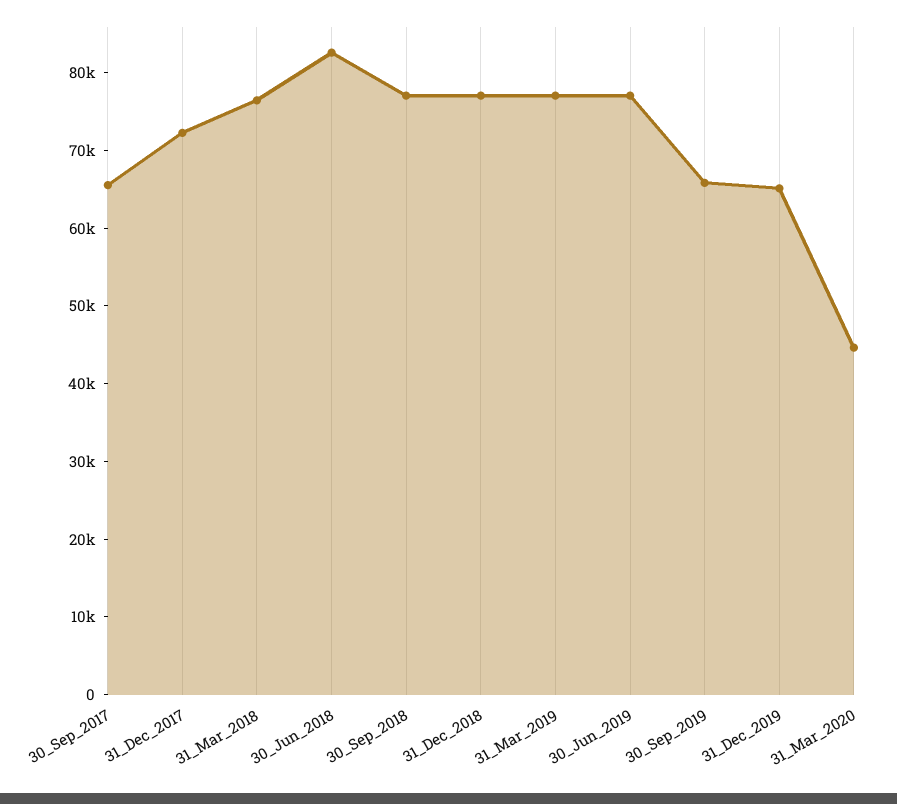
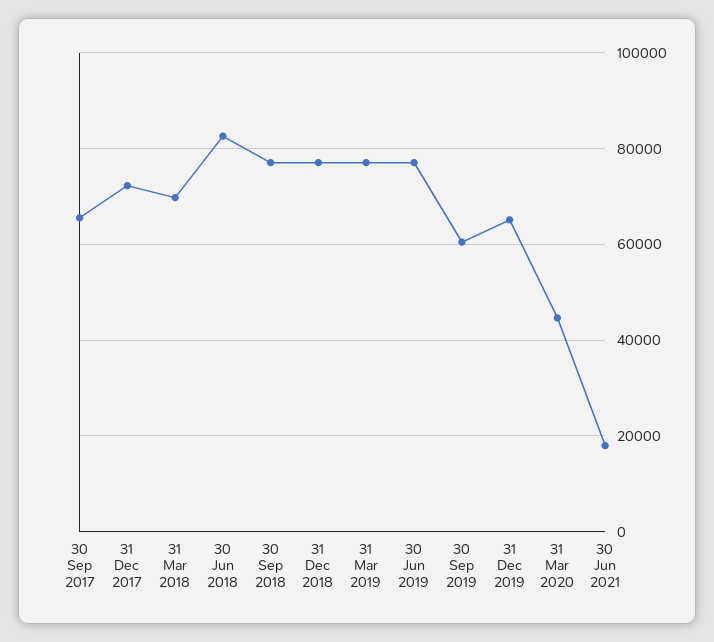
31_Mar_2018: 76000 -> 70000
30_Sep_2019: 66000 -> 60000
30 Jun 2021: none -> 18000

